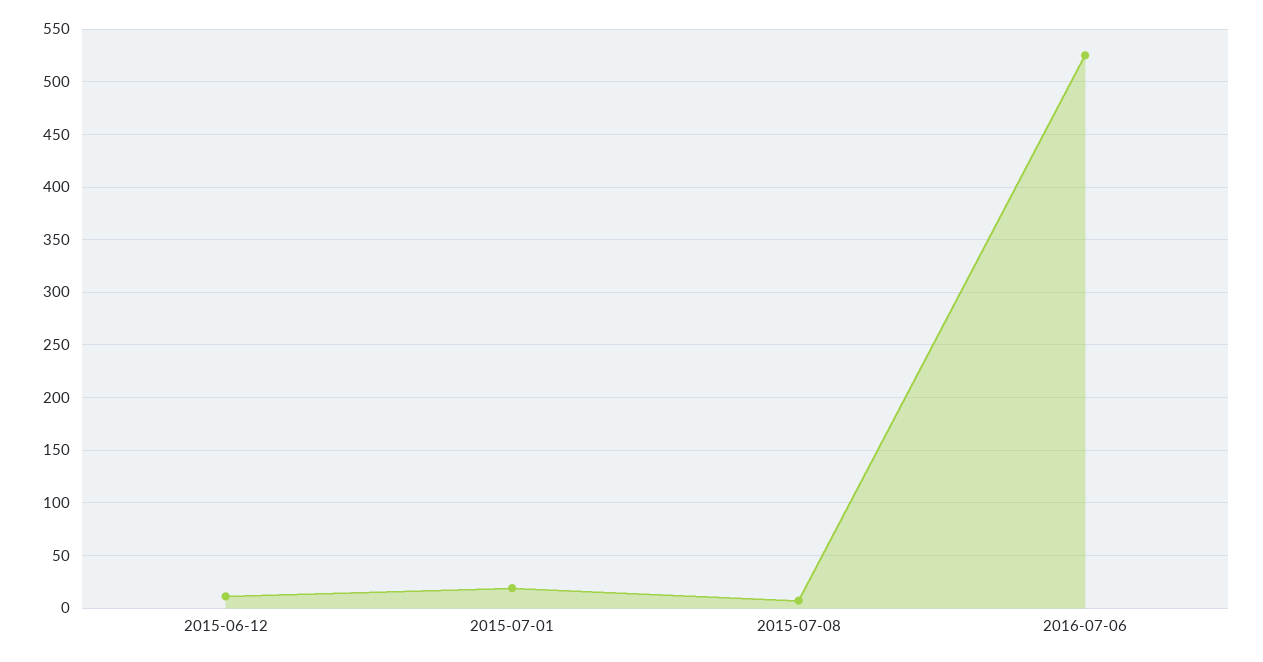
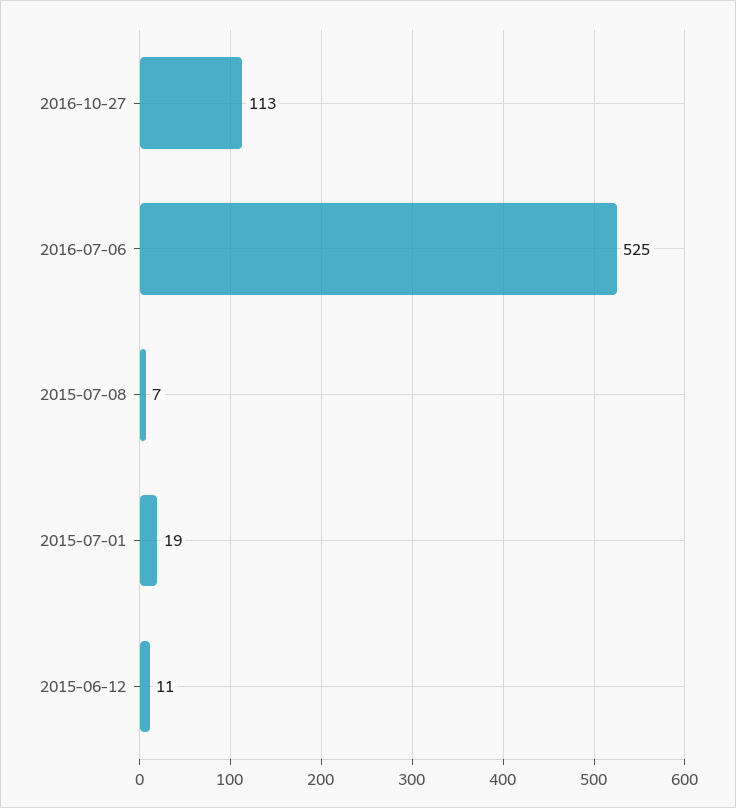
2016-10-27: none -> 113

